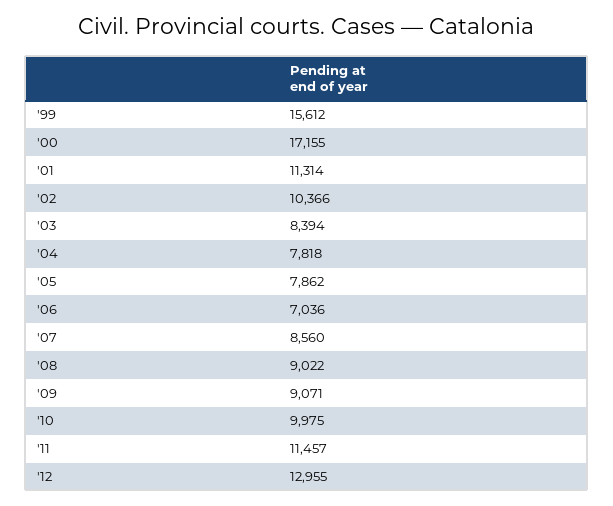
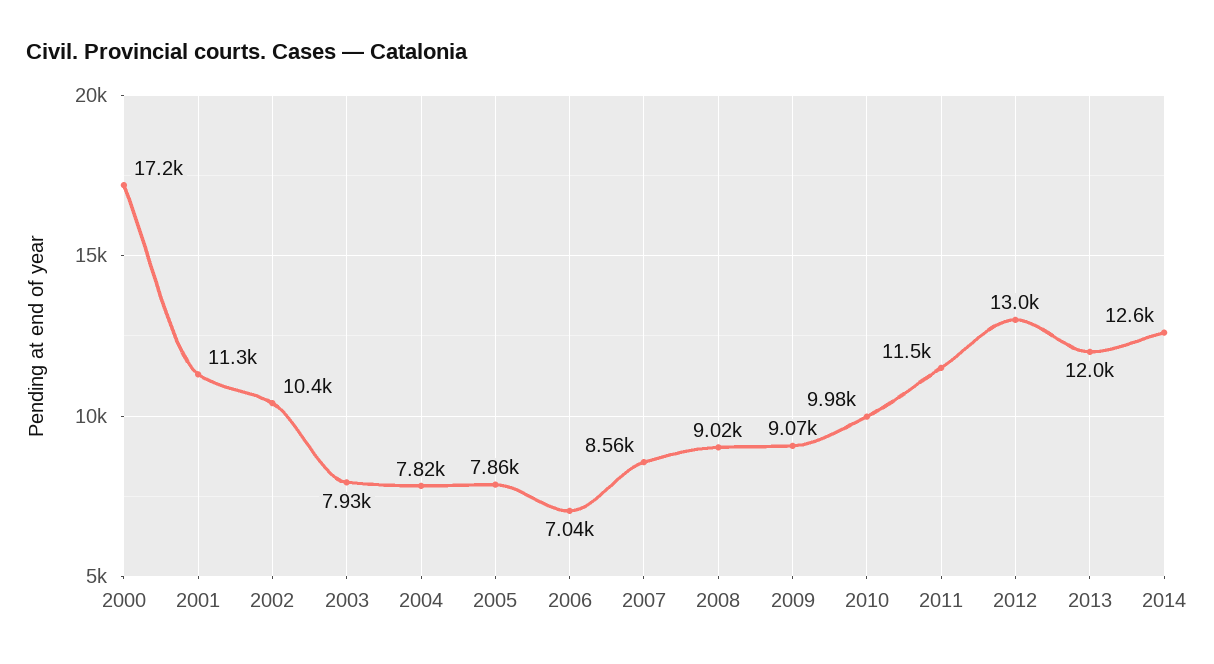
'99: 15612 -> none
'03: 8394 -> 7930
2013: none -> 12000
2014: none -> 12600

